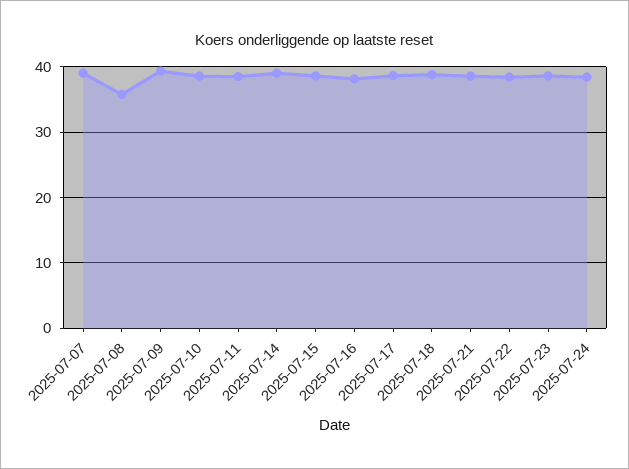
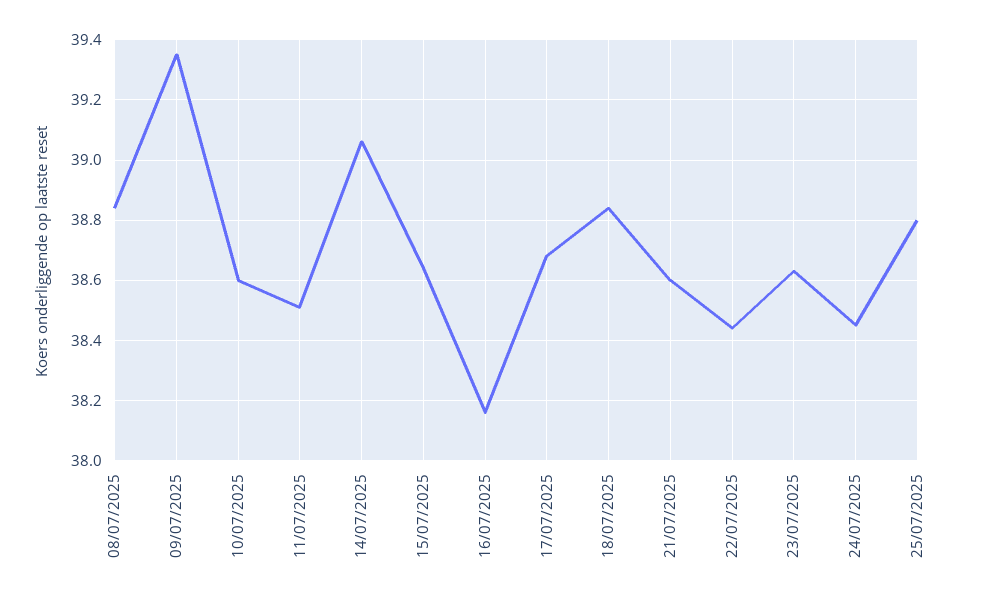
2025-07-07: 39 -> none
2025-07-08: 36 -> 38.85
25/07/2025: none -> 38.8

